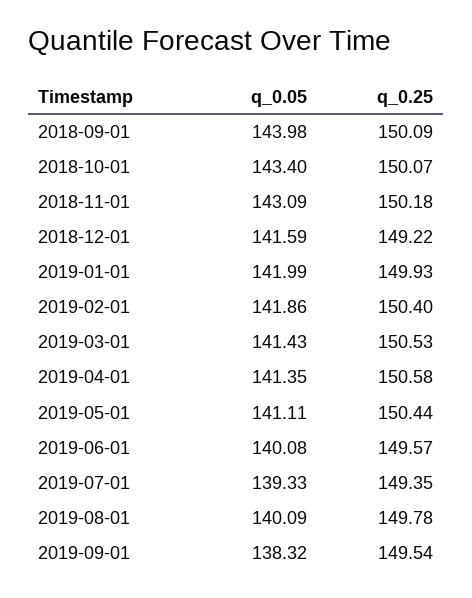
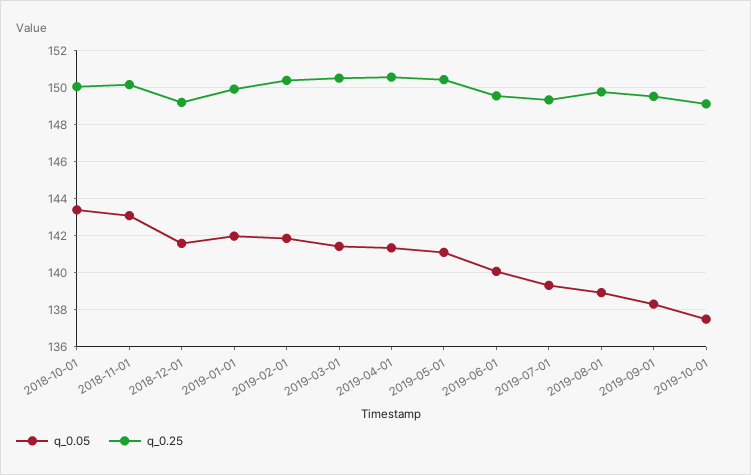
q_0.05, 2018-09-01: 143.98 -> none
q_0.25, 2018-09-01: 150.09 -> none
q_0.05, 2019-08-01: 140.09 -> 139
q_0.05, 2019-10-01: none -> 137.5
q_0.25, 2019-10-01: none -> 149

